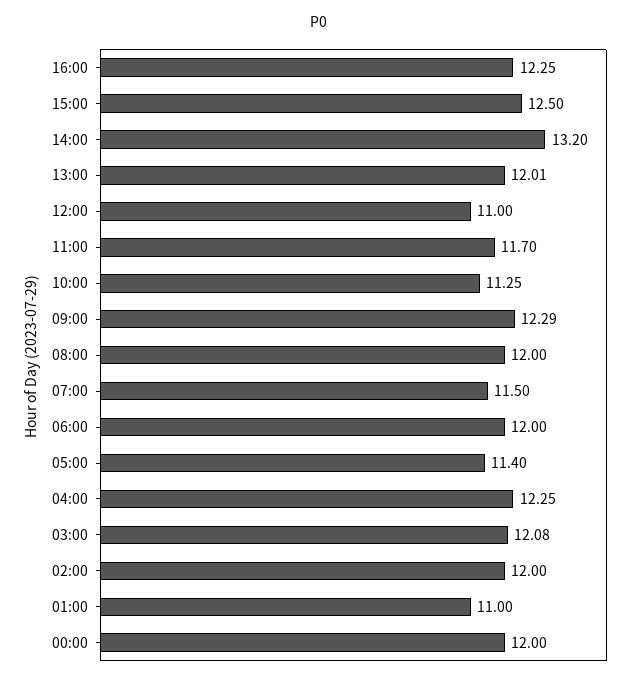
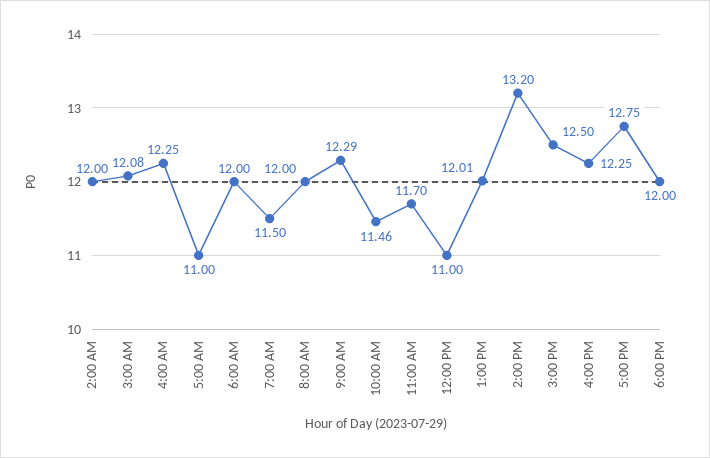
10:00: 11.25 -> 11.46
05:00: 11.4 -> 11
01:00: 11 -> none
00:00: 12 -> none
5:00 PM: none -> 12.75
6:00 PM: none -> 12

